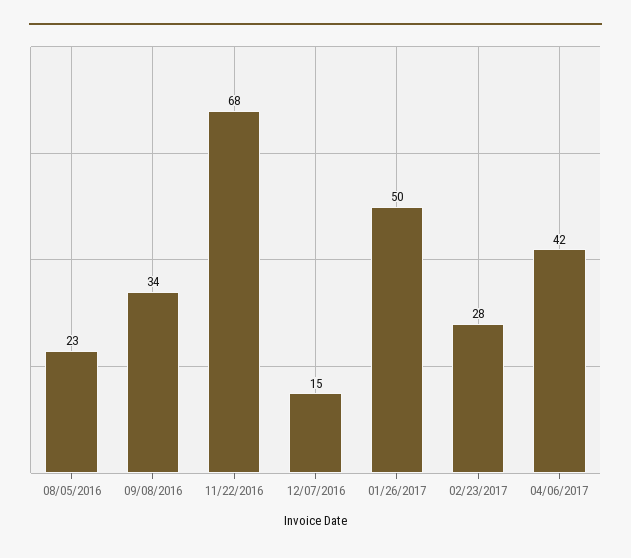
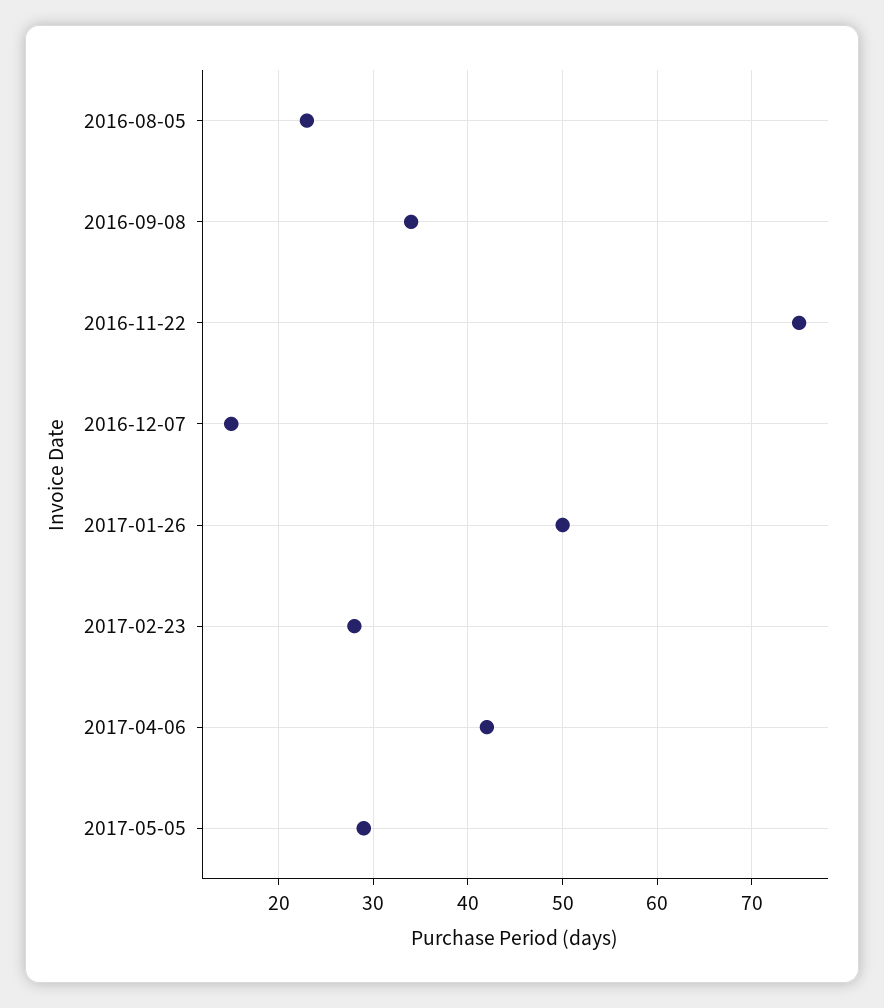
11/22/2016: 68 -> 75
2017-05-05: none -> 29

